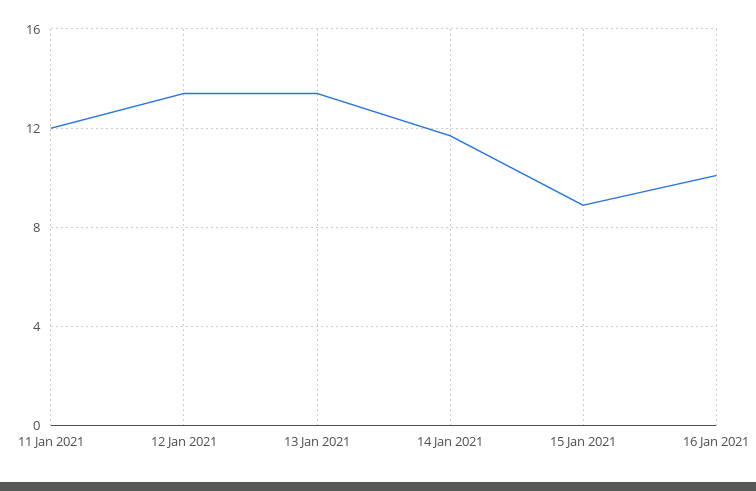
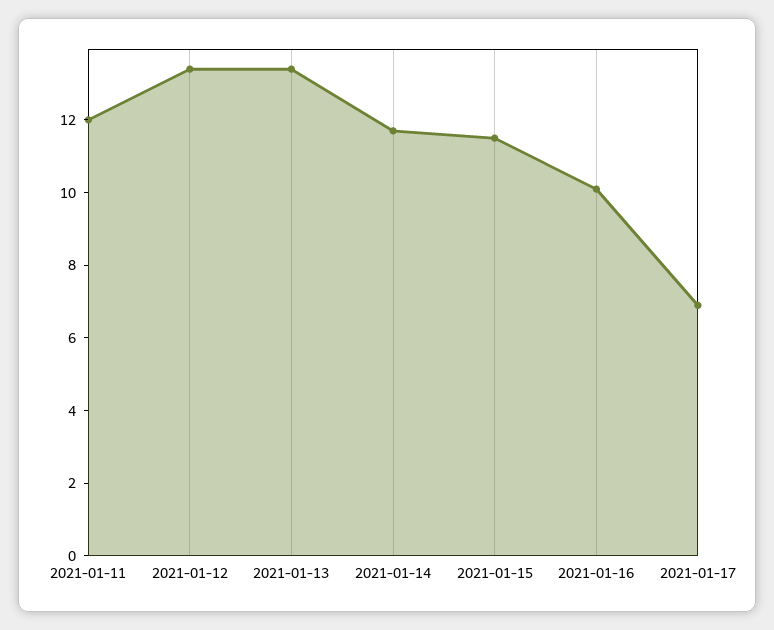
15 Jan 2021: 9 -> 11.5
2021-01-17: none -> 7

